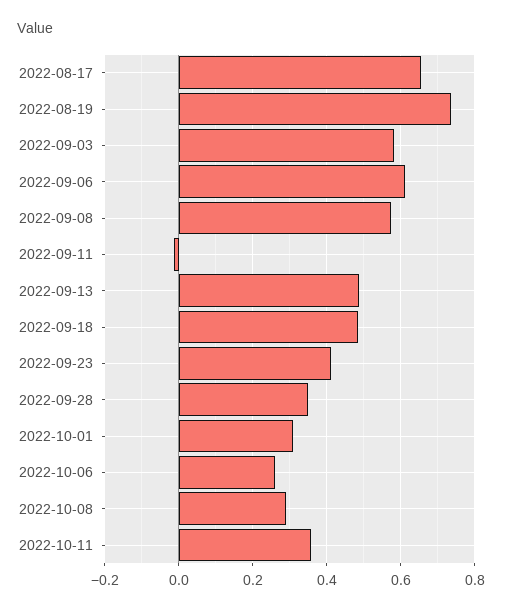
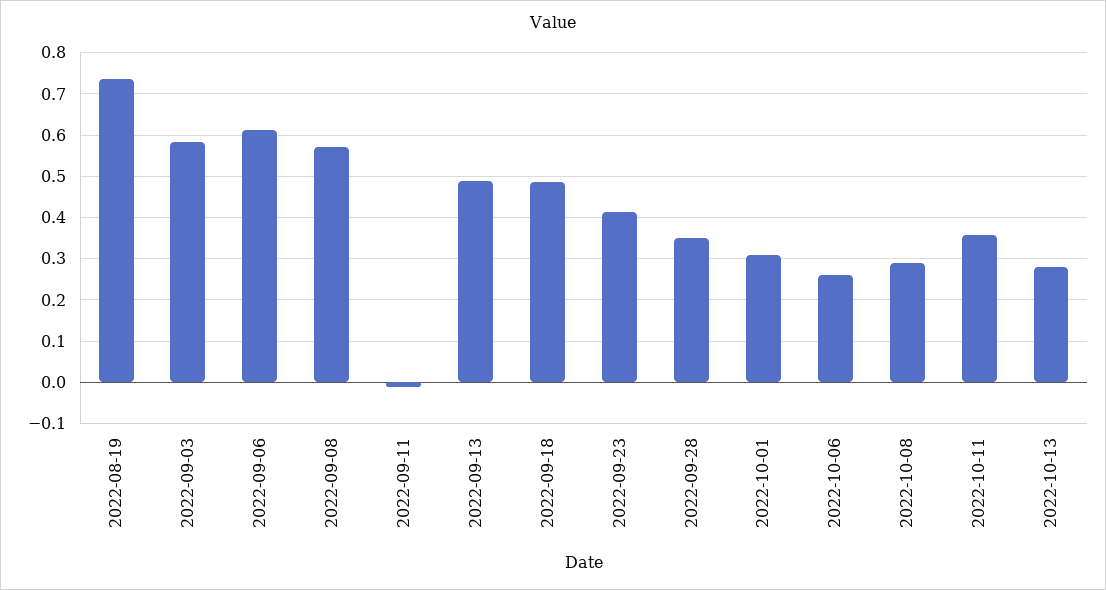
2022-08-17: 0.66 -> none
2022-10-13: none -> 0.28

